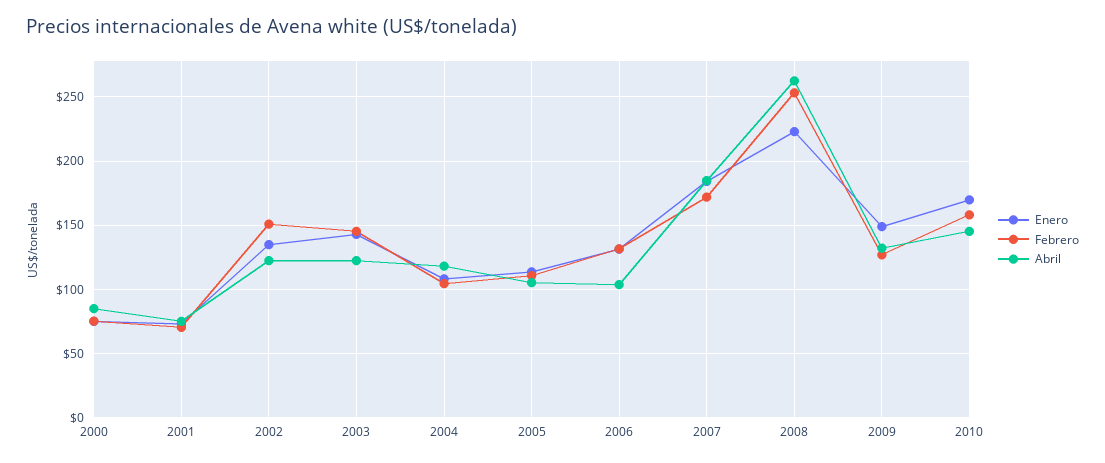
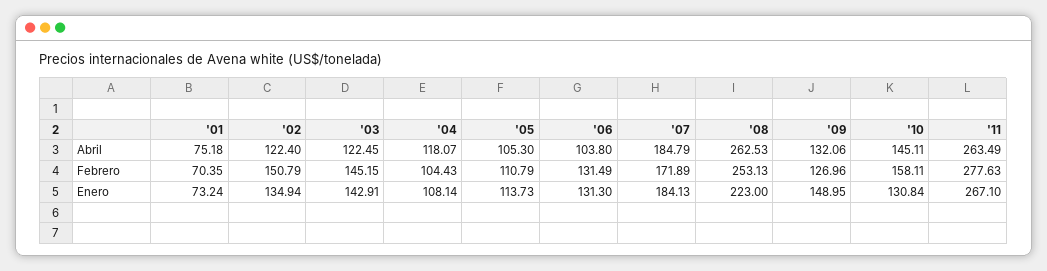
Enero, 2000: 75 -> none
Febrero, 2000: 75 -> none
Abril, 2000: 85 -> none
Enero, 2010: 170 -> 130.84
Abril, '11: none -> 263.49
Febrero, '11: none -> 277.63
Enero, '11: none -> 267.1

